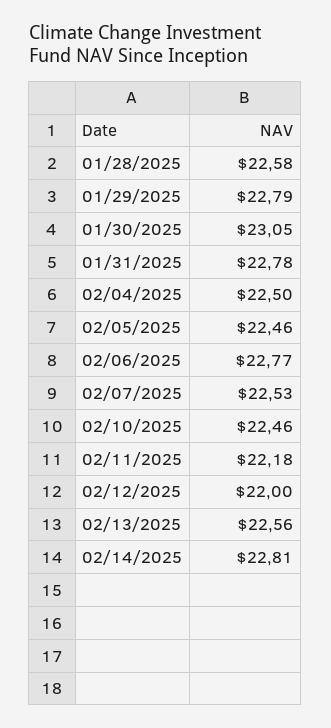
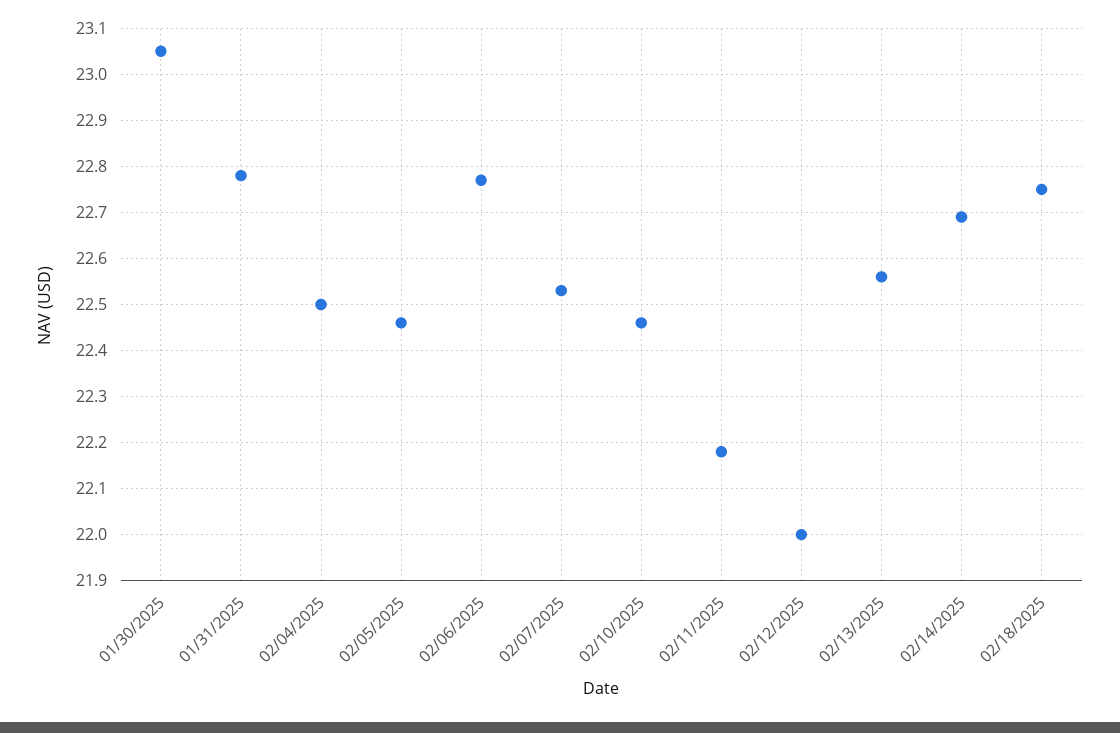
01/28/2025: 22.58 -> none
01/29/2025: 22.79 -> none
02/14/2025: 22.81 -> 22.7
02/18/2025: none -> 22.75

